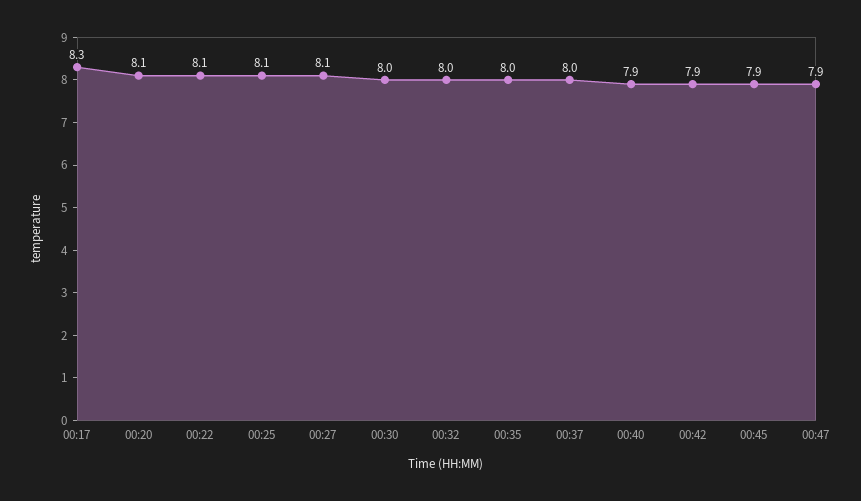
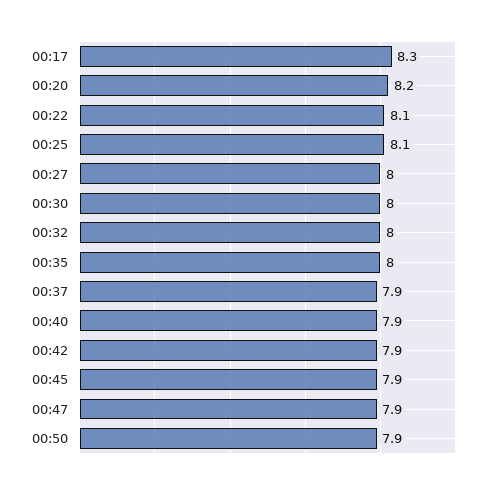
00:20: 8.1 -> 8.2
00:27: 8.1 -> 8
00:37: 8 -> 7.9
00:50: none -> 7.9

